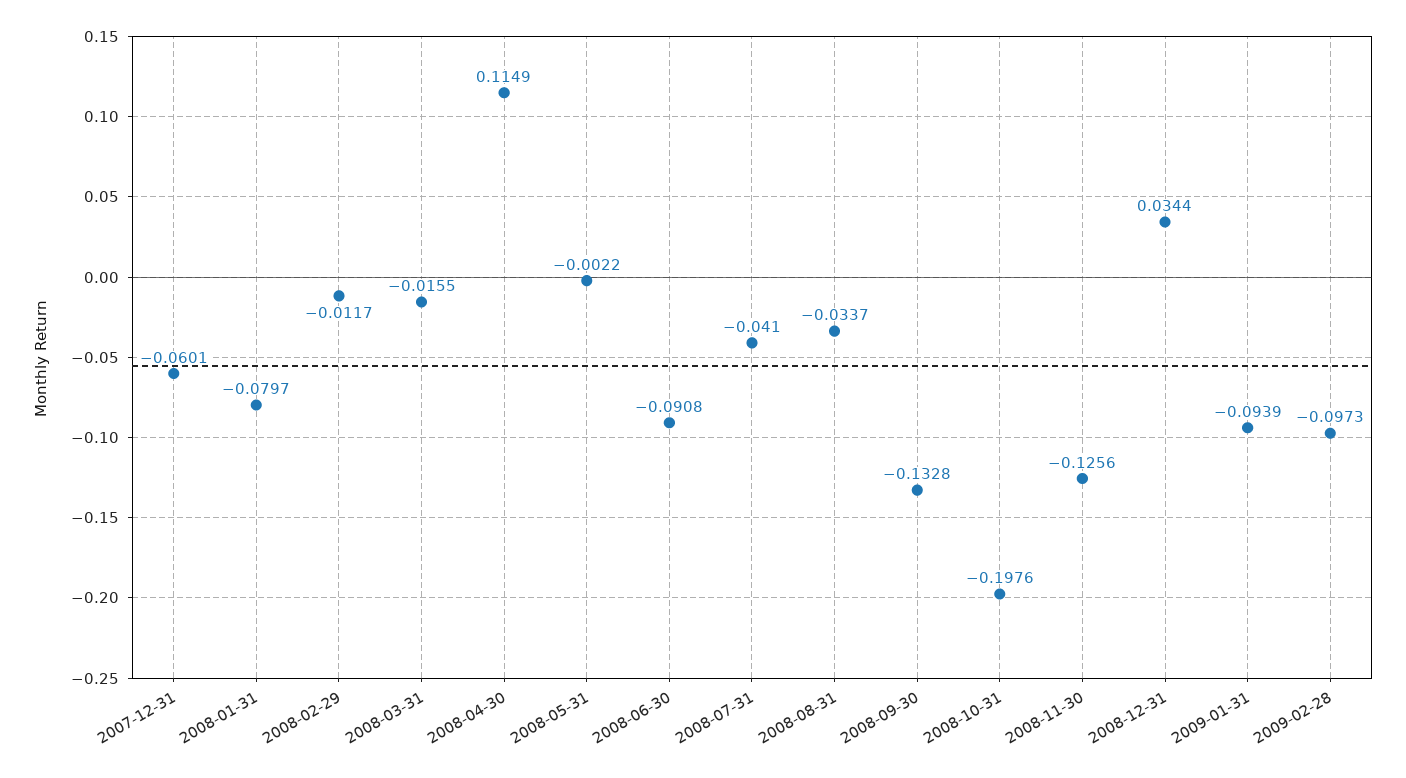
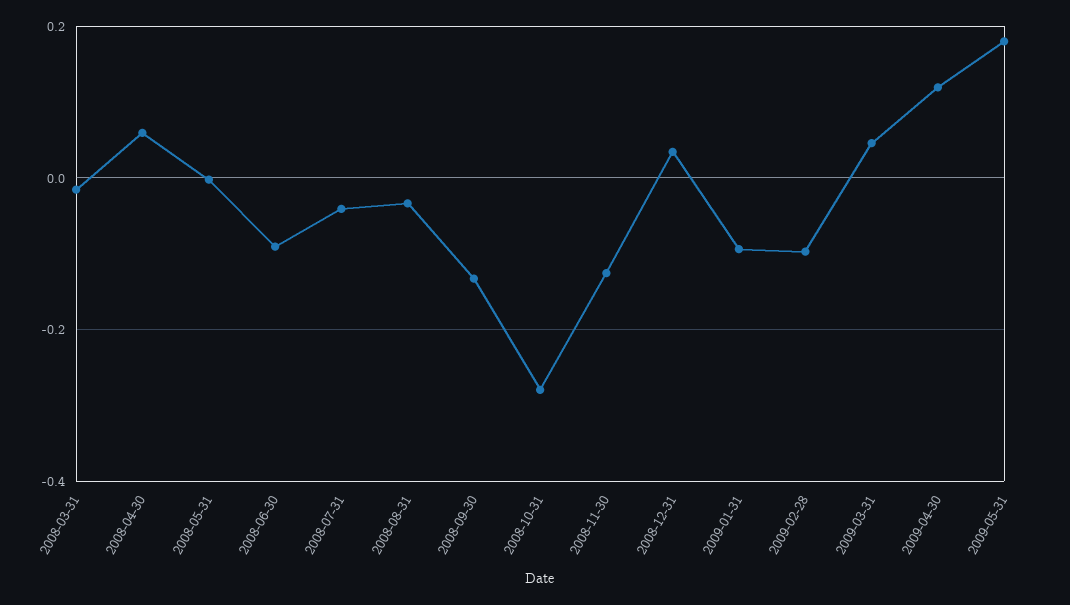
2007-12-31: -0.0601 -> none
2008-01-31: -0.0797 -> none
2008-02-29: -0.0117 -> none
2008-04-30: 0.1149 -> 0.06
2008-10-31: -0.1976 -> -0.28
2009-03-31: none -> 0.04
2009-04-30: none -> 0.12
2009-05-31: none -> 0.18

